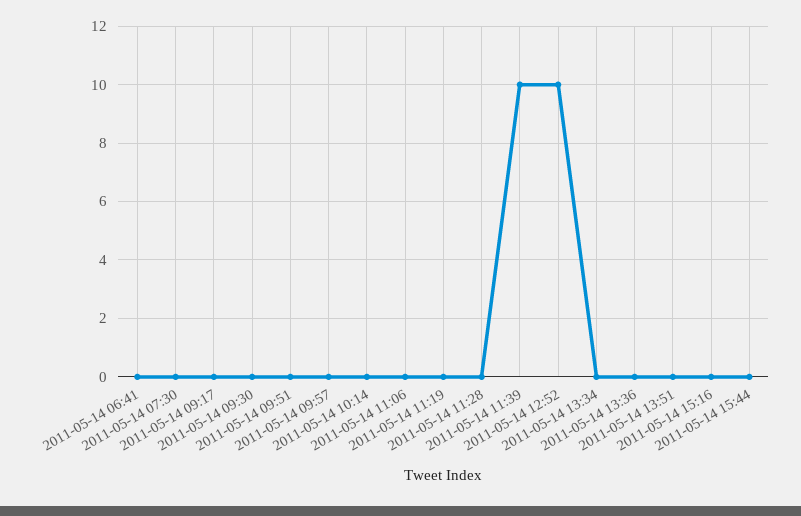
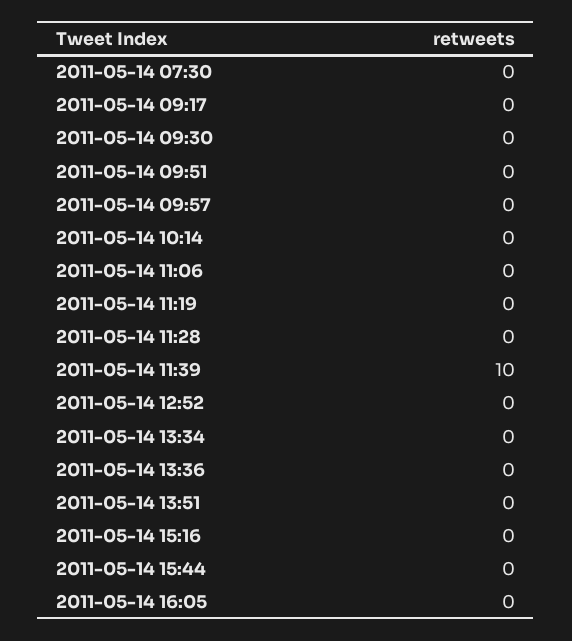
2011-05-14 06:41: 0 -> none
2011-05-14 12:52: 10 -> 0
2011-05-14 16:05: none -> 0

